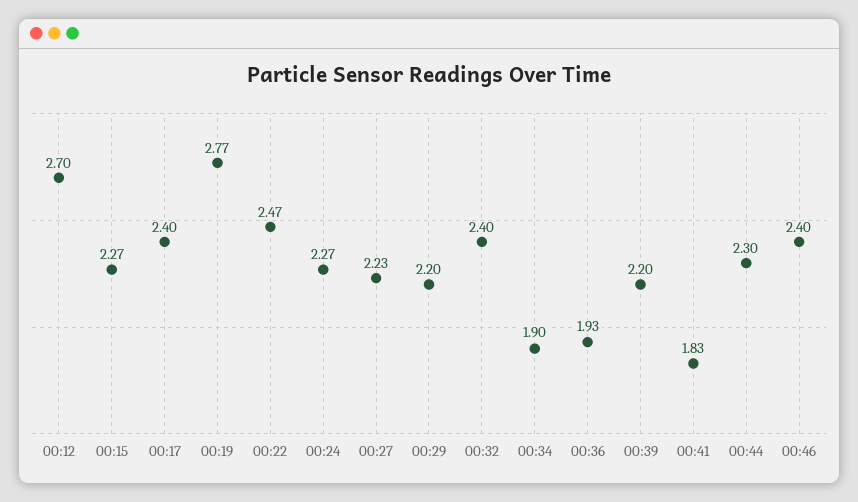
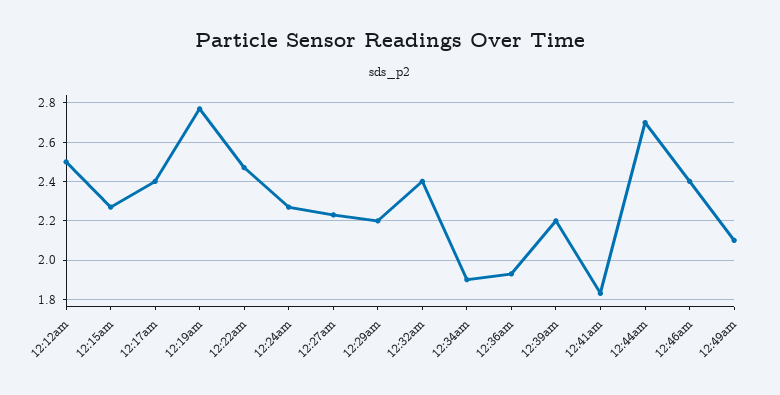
00:12: 2.7 -> 2.5
00:44: 2.3 -> 2.7
12:49am: none -> 2.1

